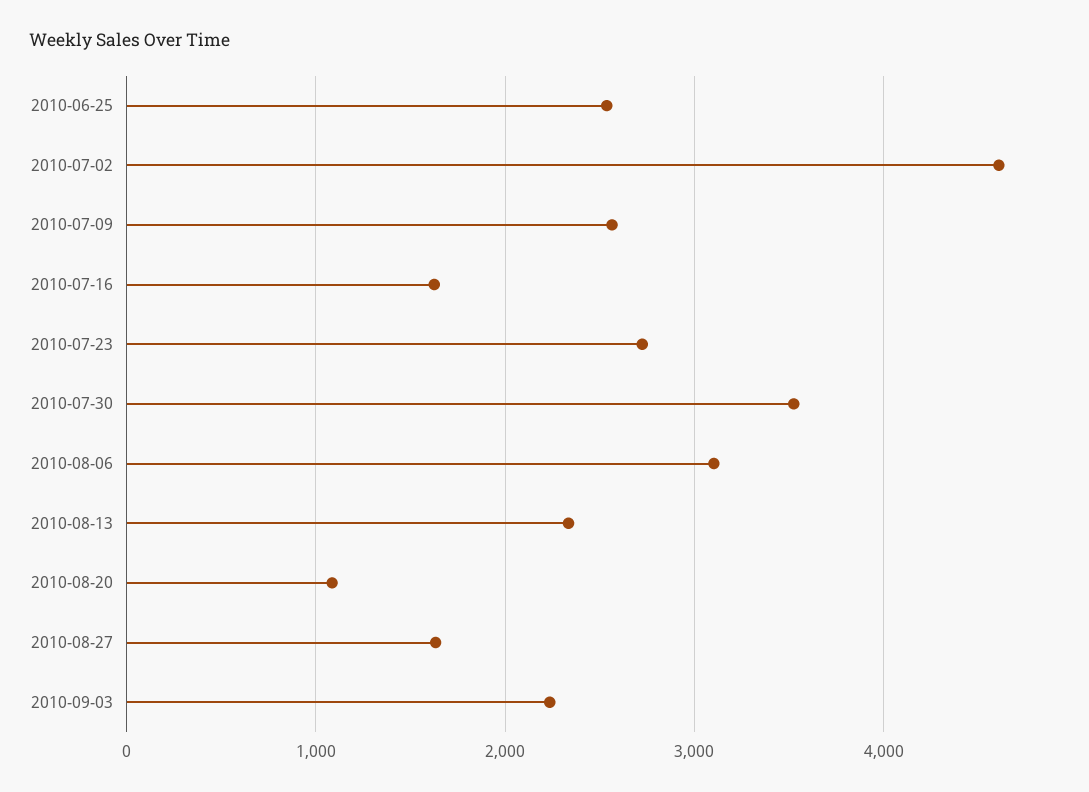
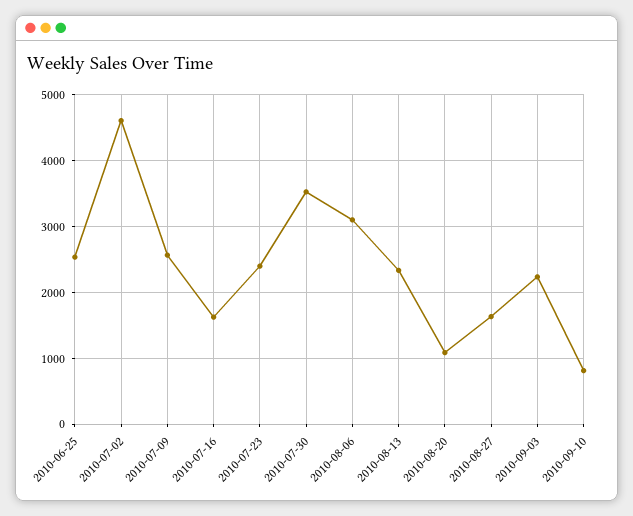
2010-07-23: 2700 -> 2400
2010-09-10: none -> 800

